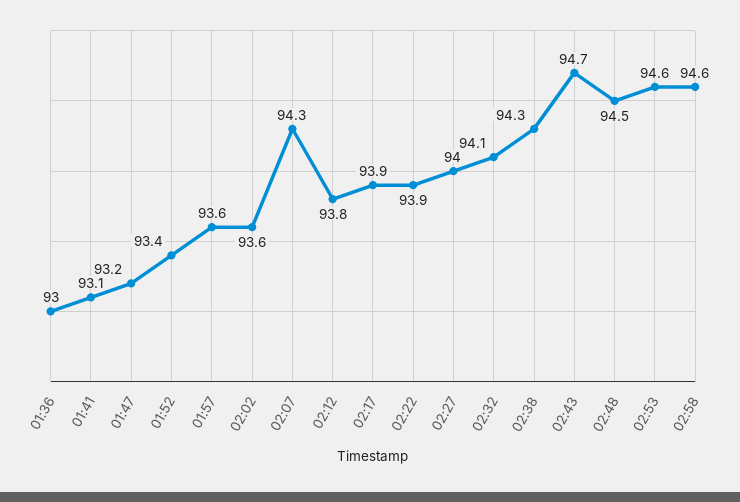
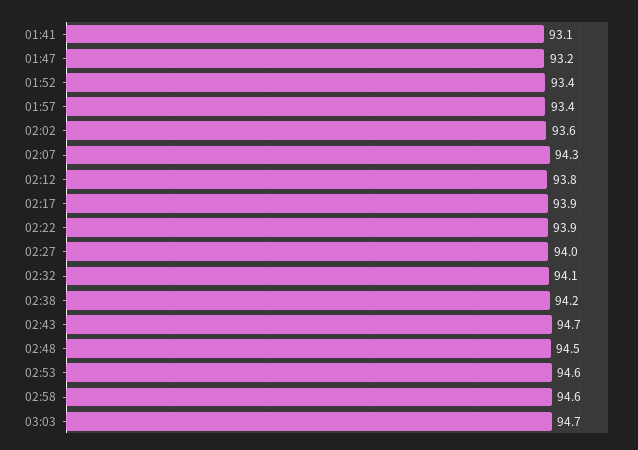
01:36: 93 -> none
01:57: 93.6 -> 93.4
02:38: 94.3 -> 94.2
03:03: none -> 94.7

